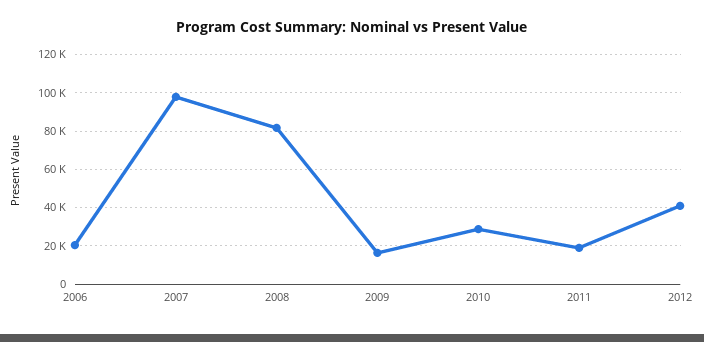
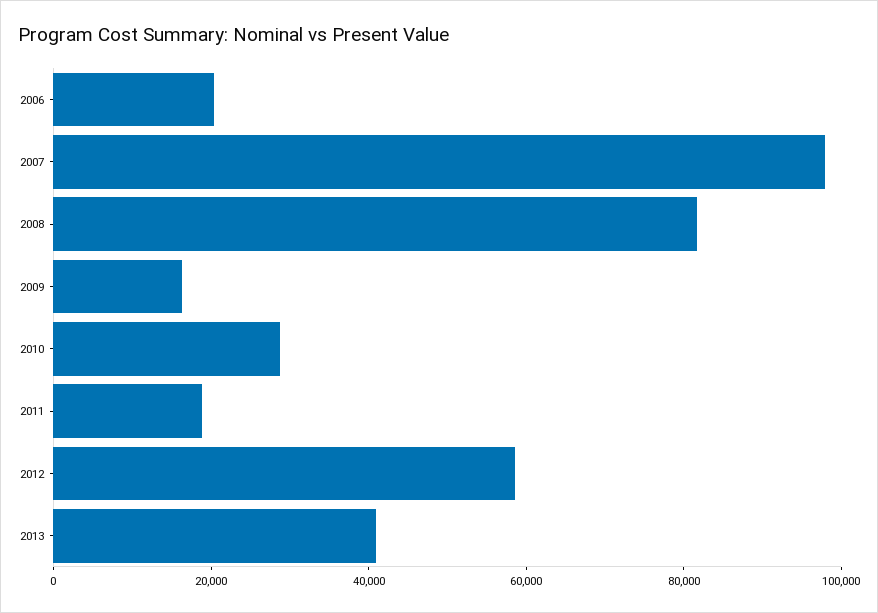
2012: 40000 -> 60000
2013: none -> 40000

